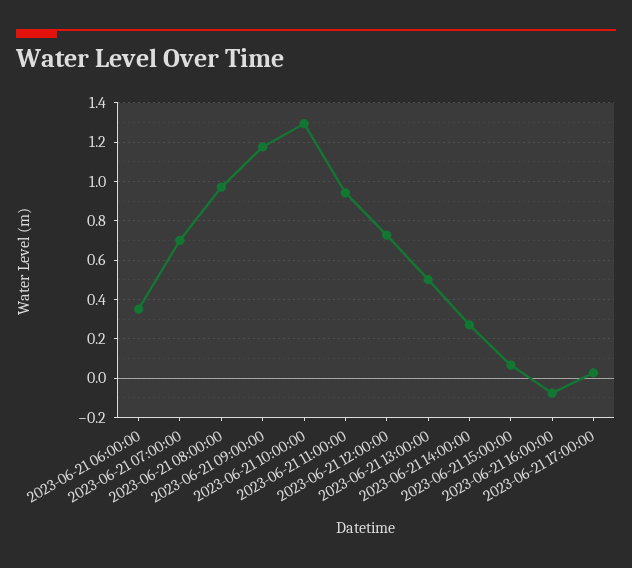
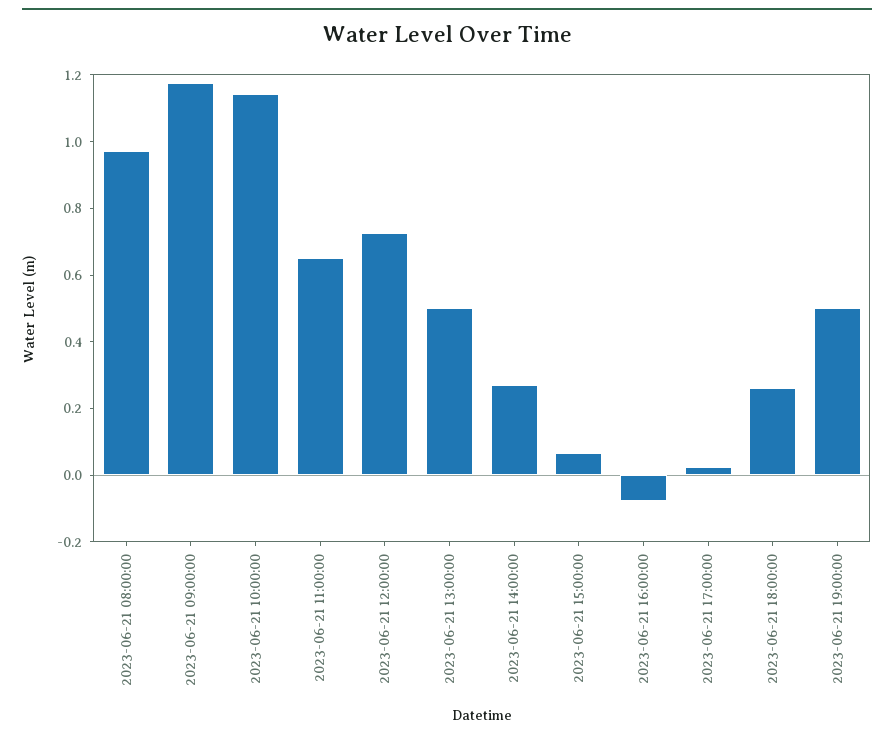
2023-06-21 06:00:00: 0.35 -> none
2023-06-21 07:00:00: 0.7 -> none
2023-06-21 10:00:00: 1.3 -> 1.15
2023-06-21 11:00:00: 0.95 -> 0.65
2023-06-21 18:00:00: none -> 0.25
2023-06-21 19:00:00: none -> 0.5

